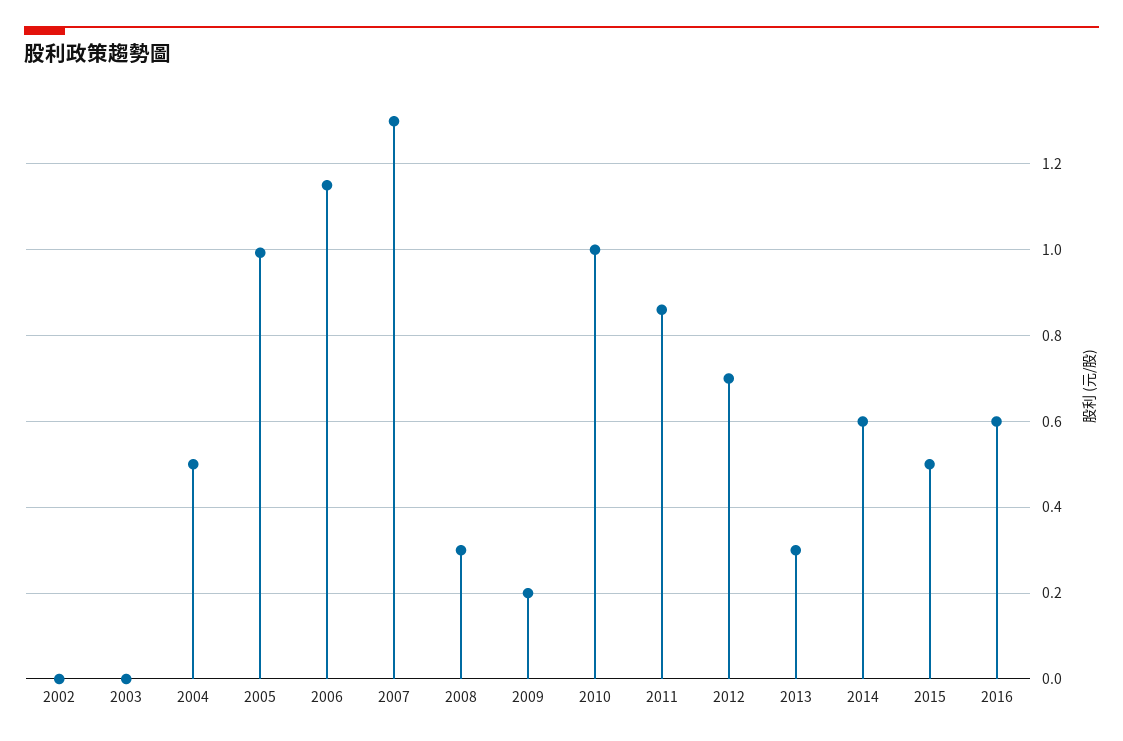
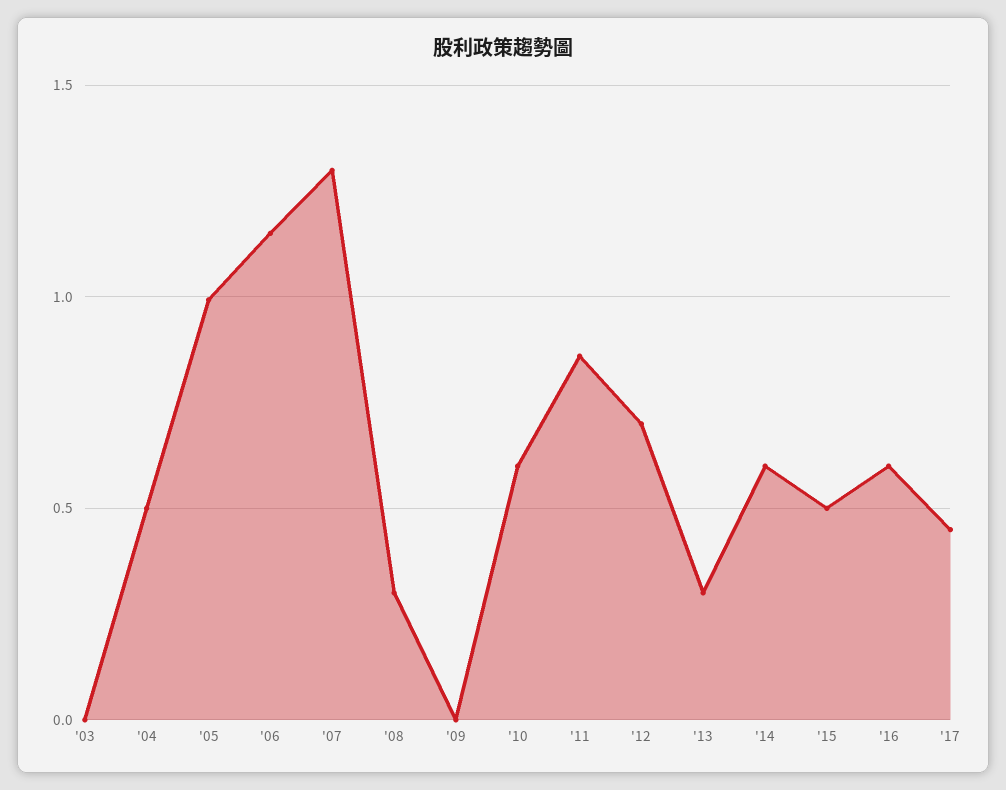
2002: 0 -> none
2009: 0.2 -> 0
2010: 1 -> 0.6
'17: none -> 0.45

